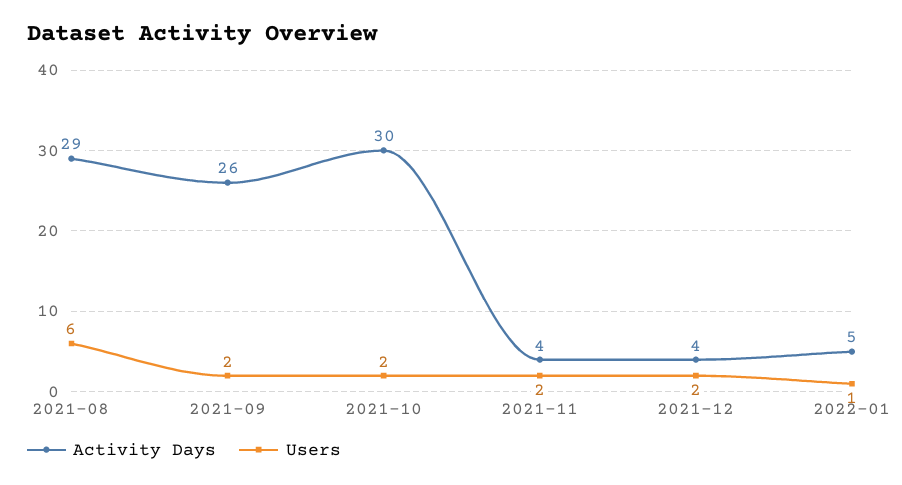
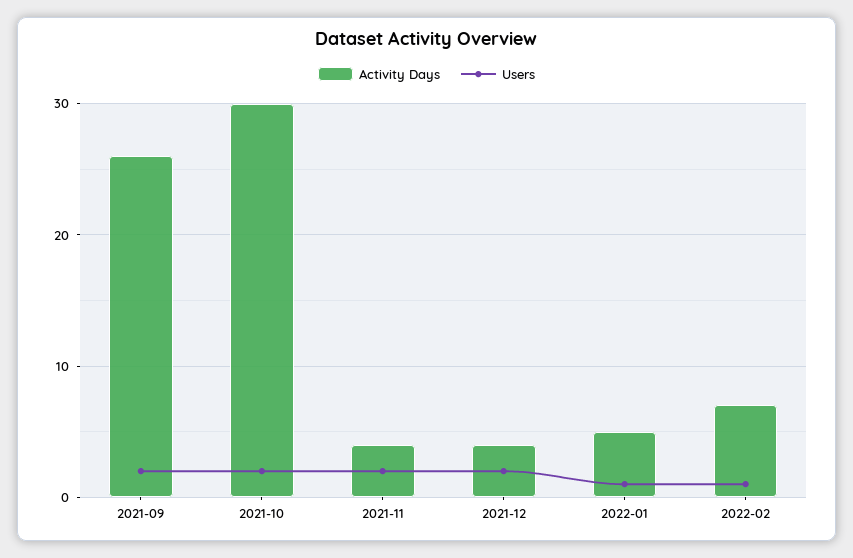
Activity Days, 2021-08: 29 -> none
Users, 2021-08: 6 -> none
Activity Days, 2022-02: none -> 7
Users, 2022-02: none -> 1

